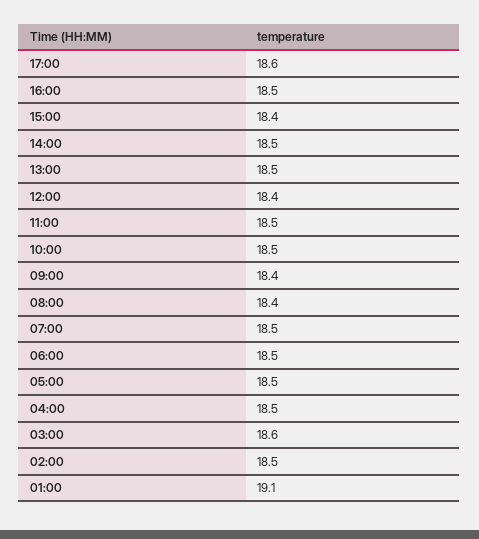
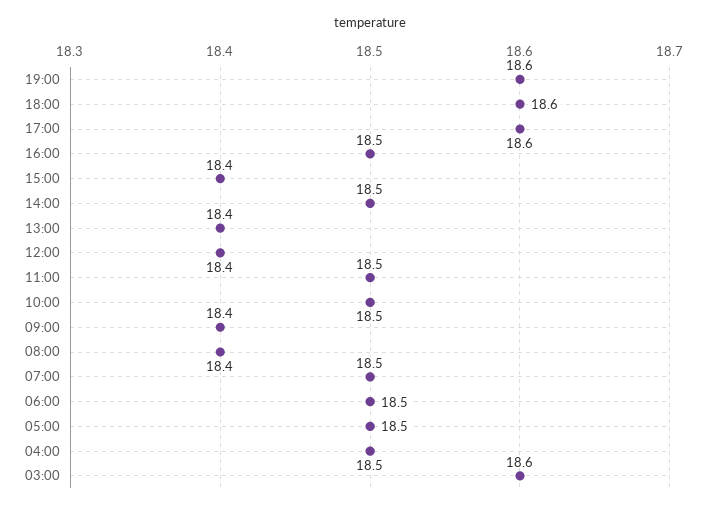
13:00: 18.5 -> 18.4
02:00: 18.5 -> none
01:00: 19.1 -> none
19:00: none -> 18.6
18:00: none -> 18.6

